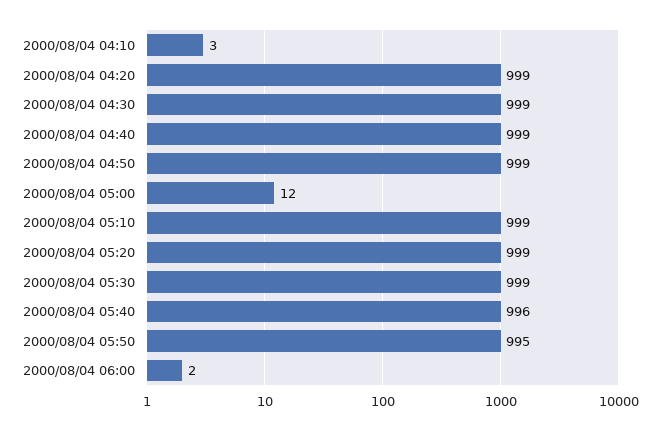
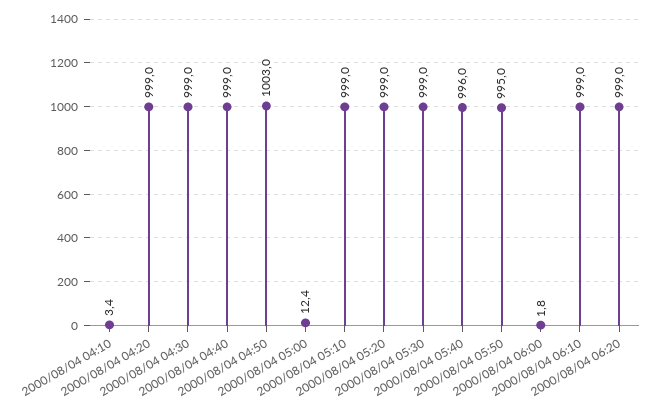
2000/08/04 04:50: 999 -> 1003
2000/08/04 06:10: none -> 999
2000/08/04 06:20: none -> 999

